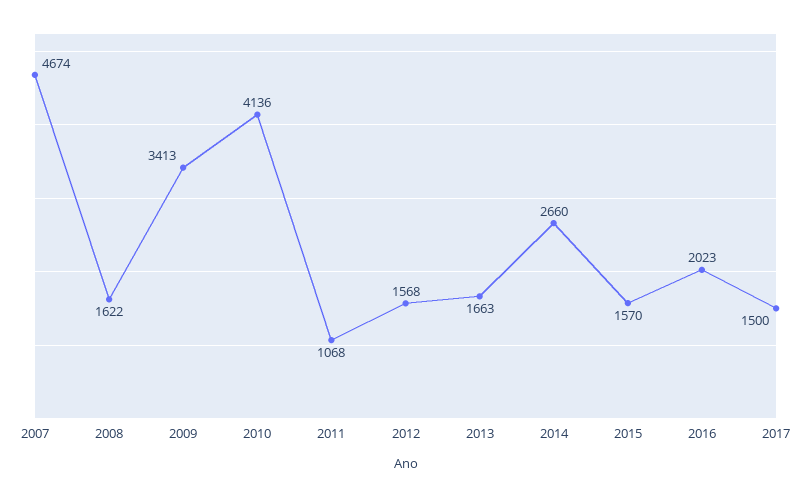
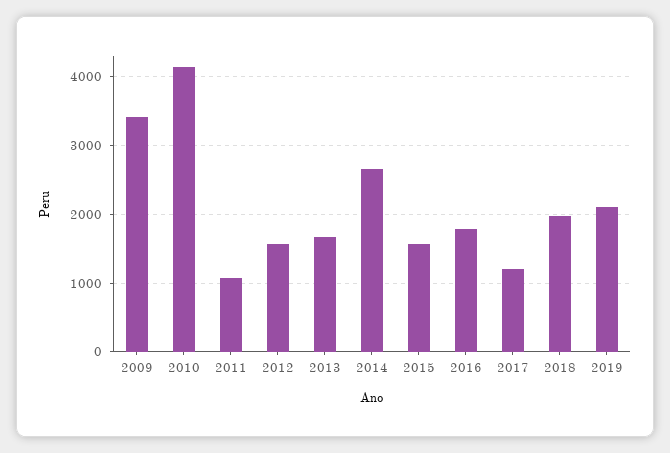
2007: 4674 -> none
2008: 1622 -> none
2016: 2023 -> 1800
2017: 1500 -> 1200
2018: none -> 2000
2019: none -> 2100

